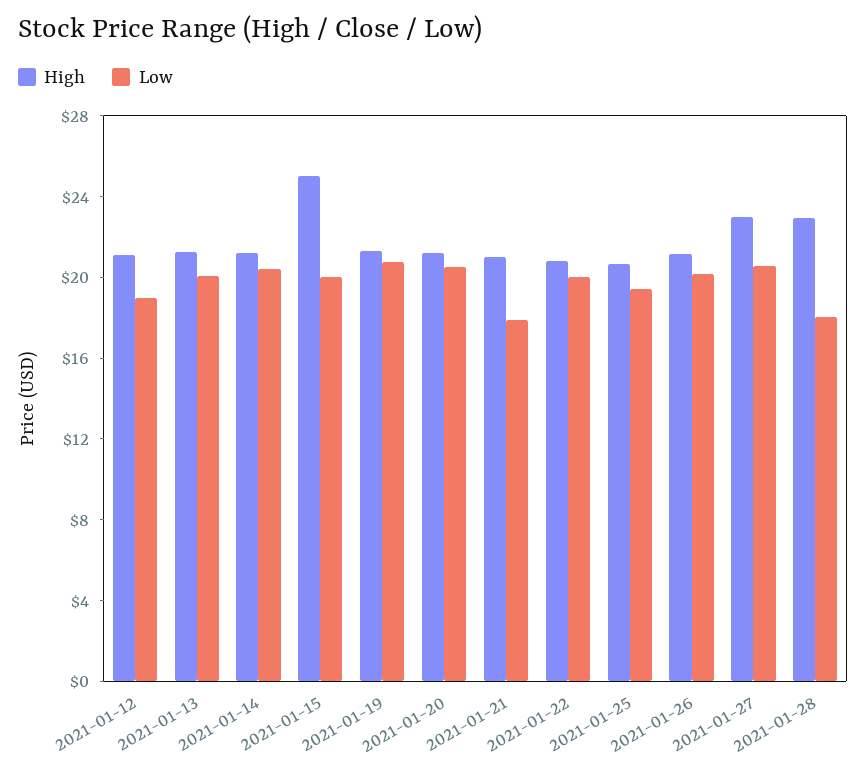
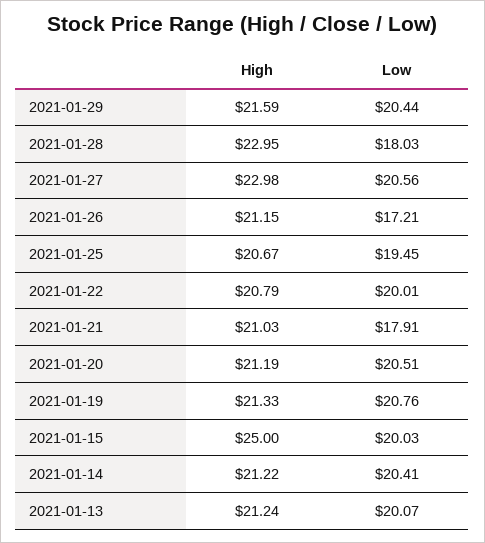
High, 2021-01-12: 21 -> none
Low, 2021-01-12: 19 -> none
Low, 2021-01-26: 20 -> 17.21
High, 2021-01-29: none -> 21.59
Low, 2021-01-29: none -> 20.44

